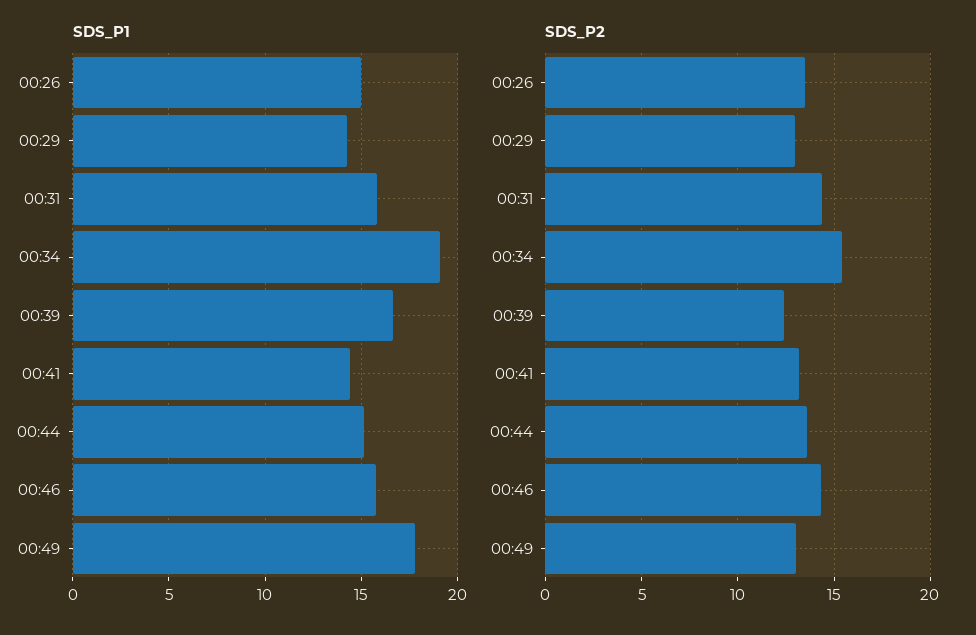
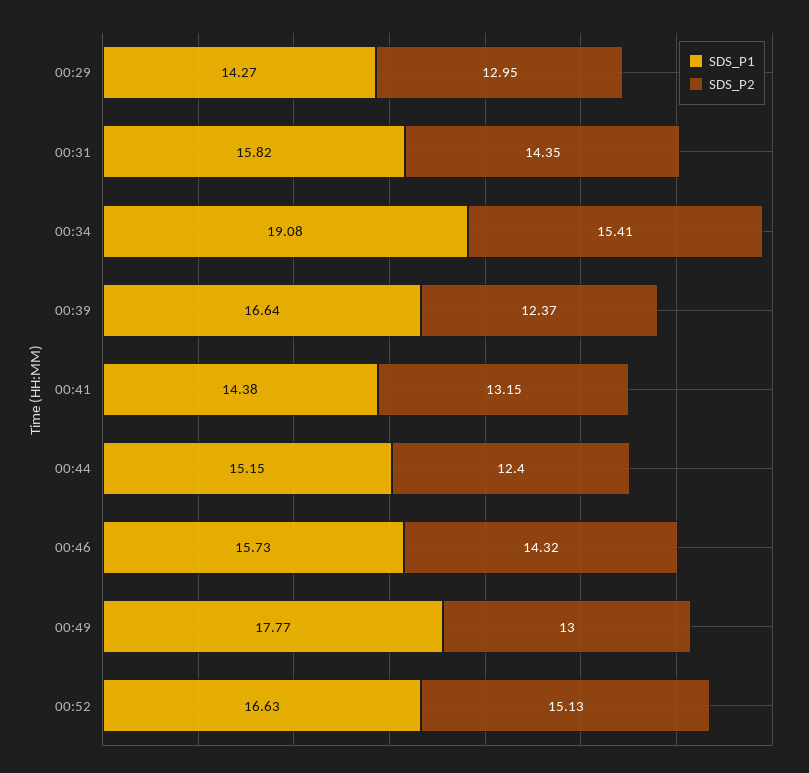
SDS_P1, 00:26: 15 -> none
SDS_P2, 00:26: 13.5 -> none
SDS_P2, 00:44: 13.5 -> 12.4
SDS_P1, 00:52: none -> 16.63
SDS_P2, 00:52: none -> 15.13

